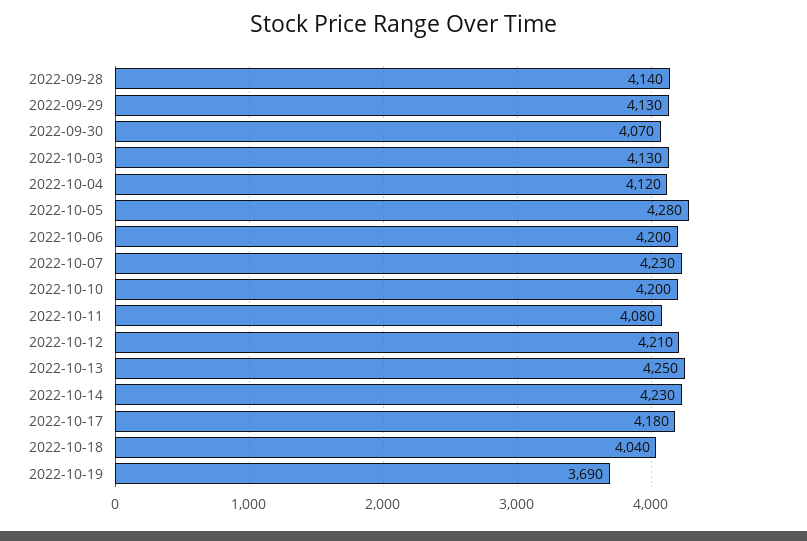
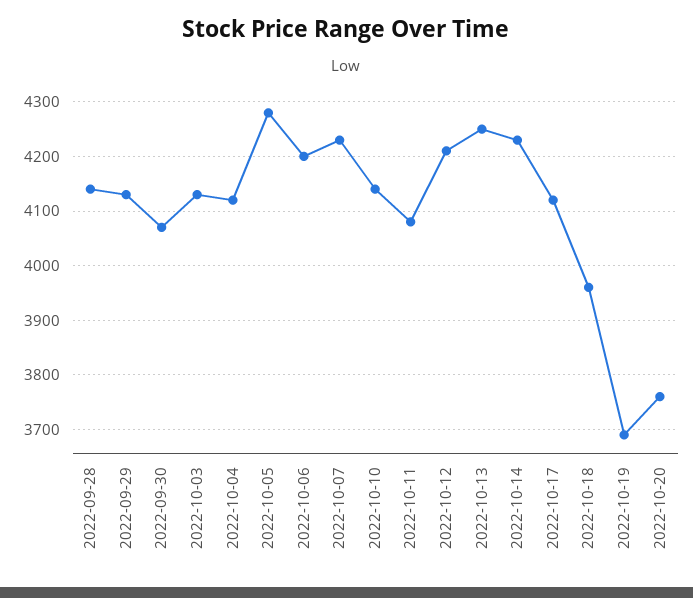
2022-10-10: 4200 -> 4140
2022-10-17: 4180 -> 4120
2022-10-18: 4040 -> 3960
2022-10-20: none -> 3760

